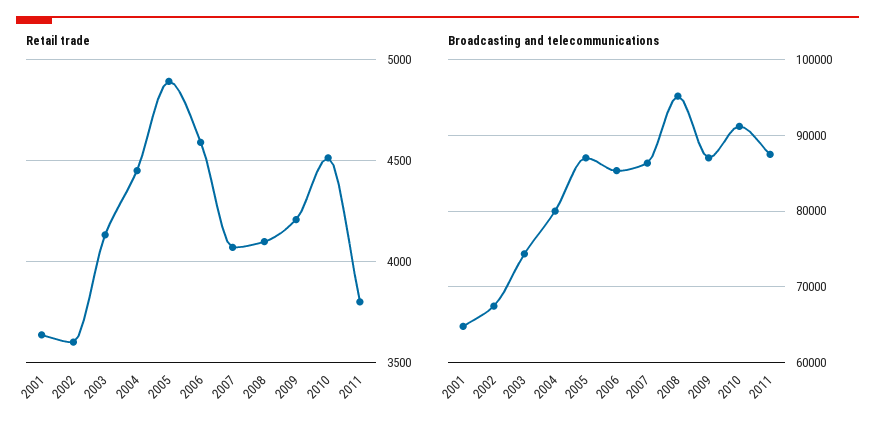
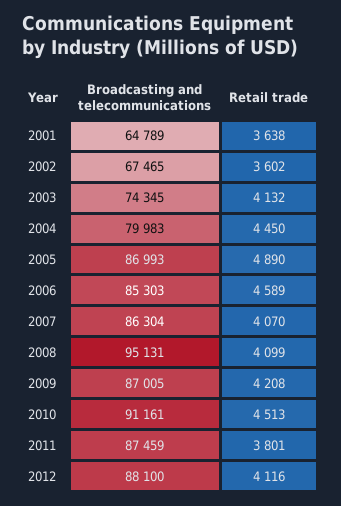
Broadcasting and telecommunications, 2012: none -> 88100
Retail trade, 2012: none -> 4116

